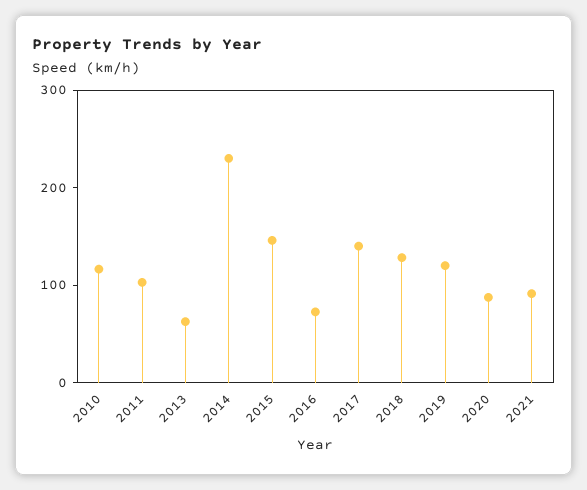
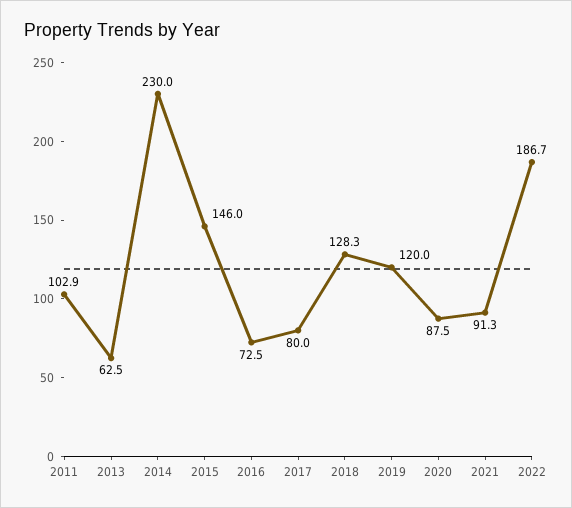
2010: 120 -> none
2017: 140 -> 80
2022: none -> 186.7

